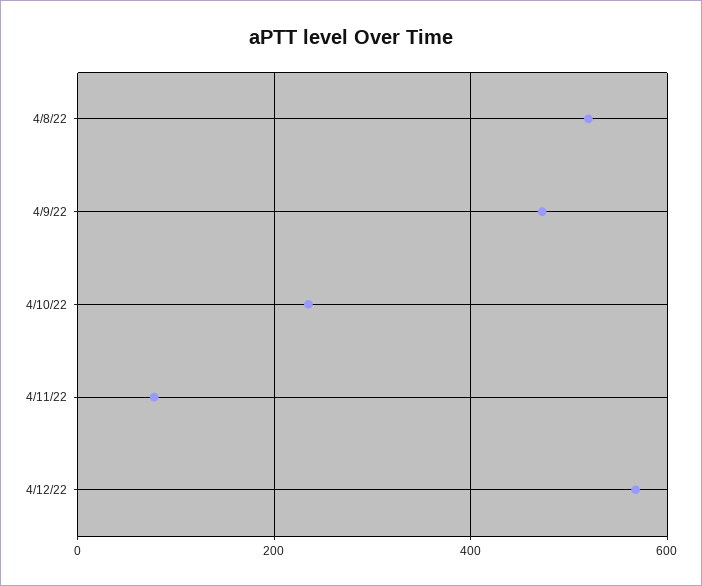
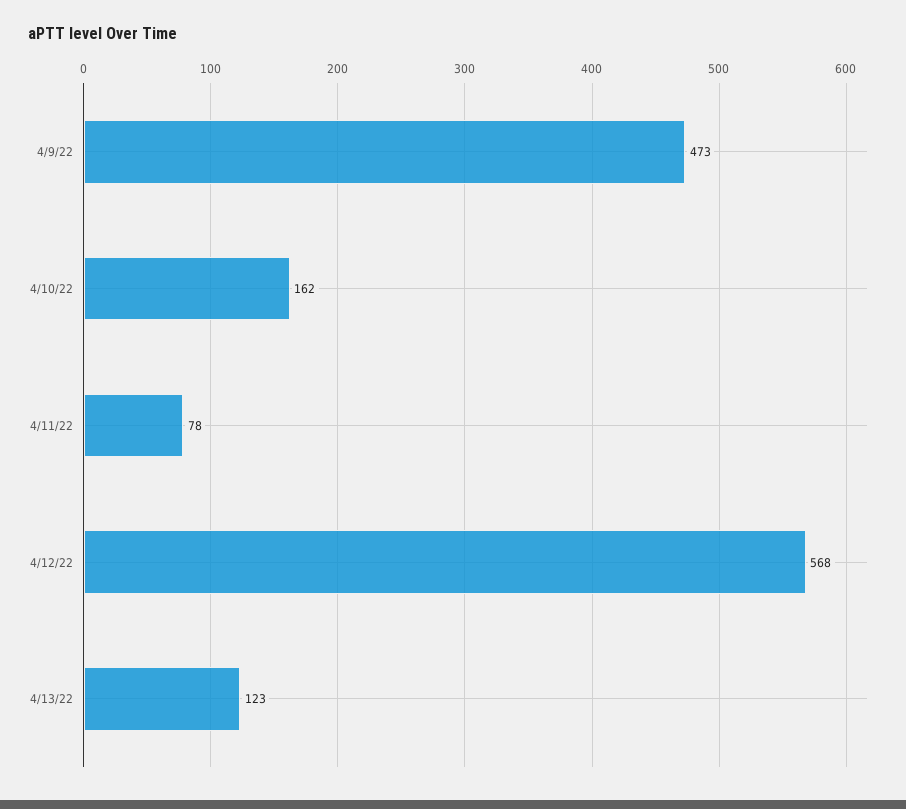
4/8/22: 520 -> none
4/10/22: 240 -> 162
4/13/22: none -> 123

